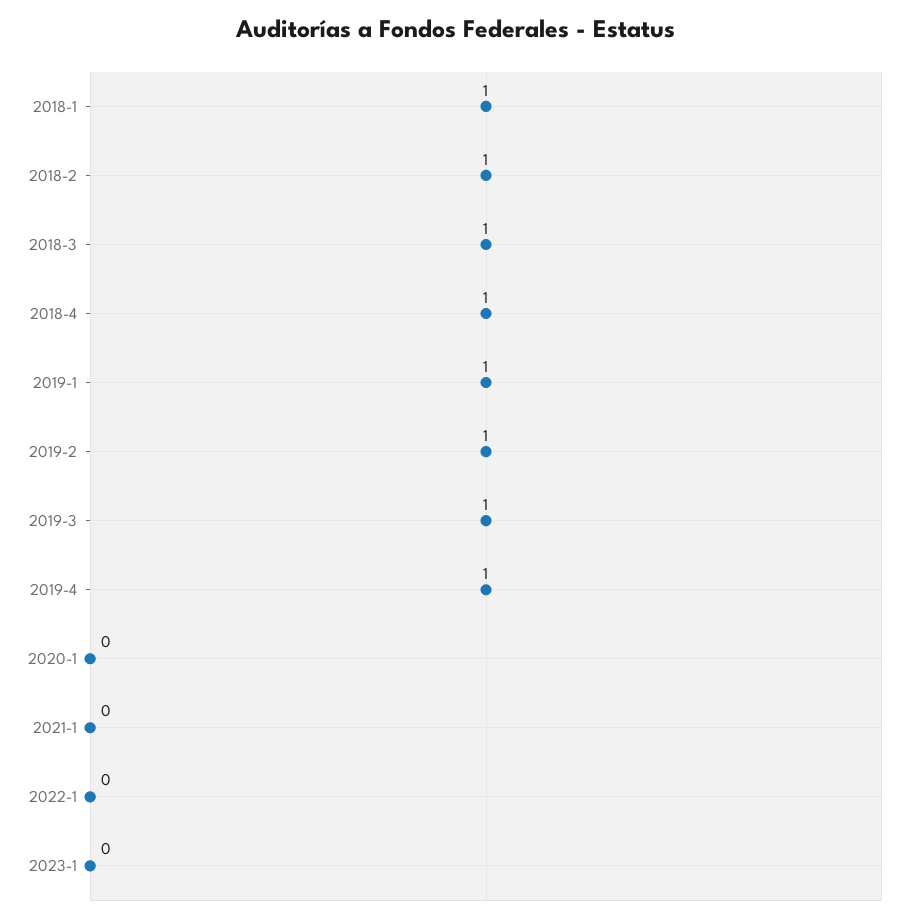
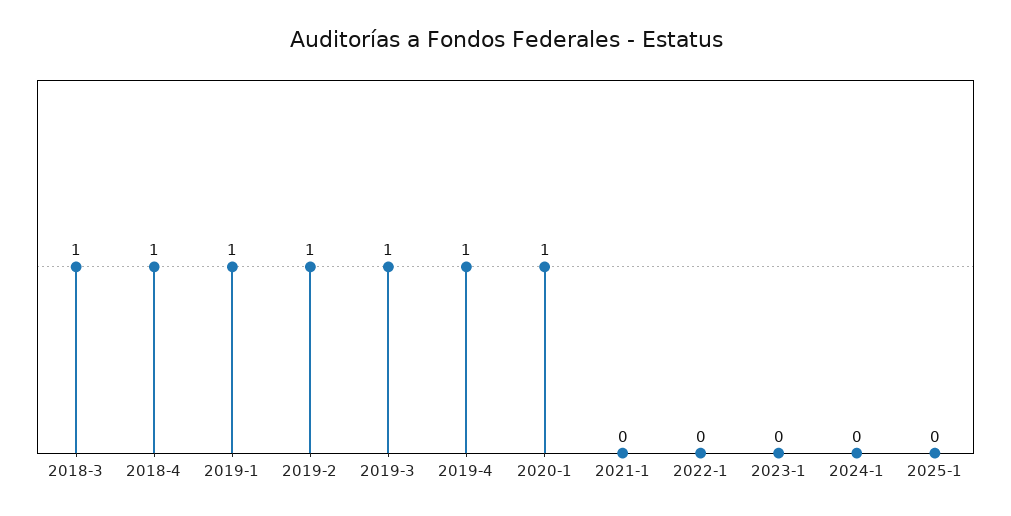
2018-1: 1 -> none
2018-2: 1 -> none
2020-1: 0 -> 1
2024-1: none -> 0
2025-1: none -> 0

